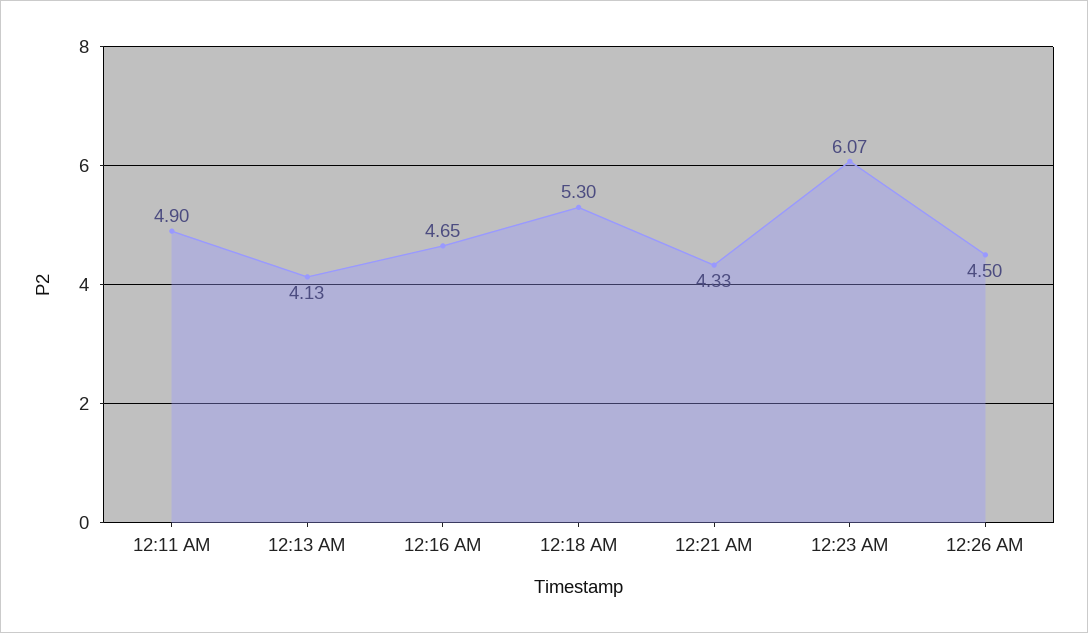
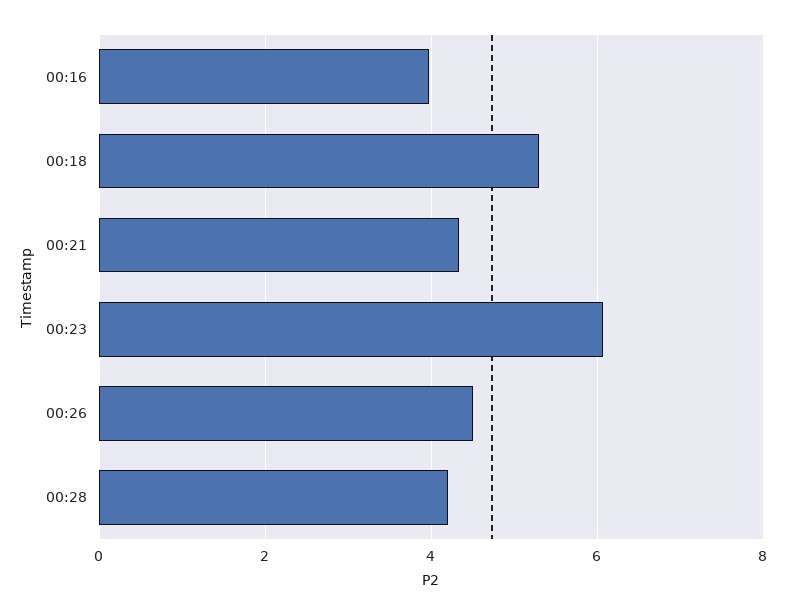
12:11 AM: 4.9 -> none
12:13 AM: 4.13 -> none
12:16 AM: 4.65 -> 4
00:28: none -> 4.2

